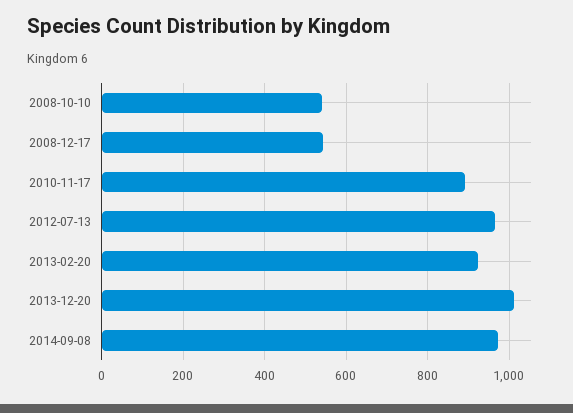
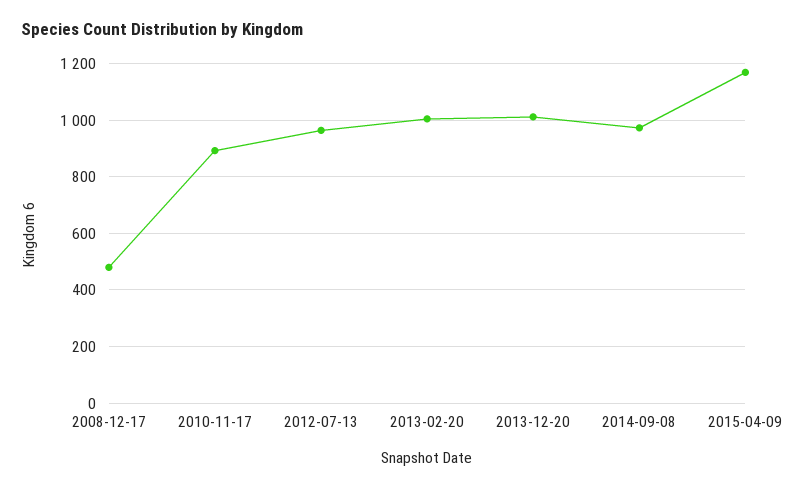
2008-10-10: 540 -> none
2008-12-17: 540 -> 475
2013-02-20: 920 -> 1000
2015-04-09: none -> 1175

